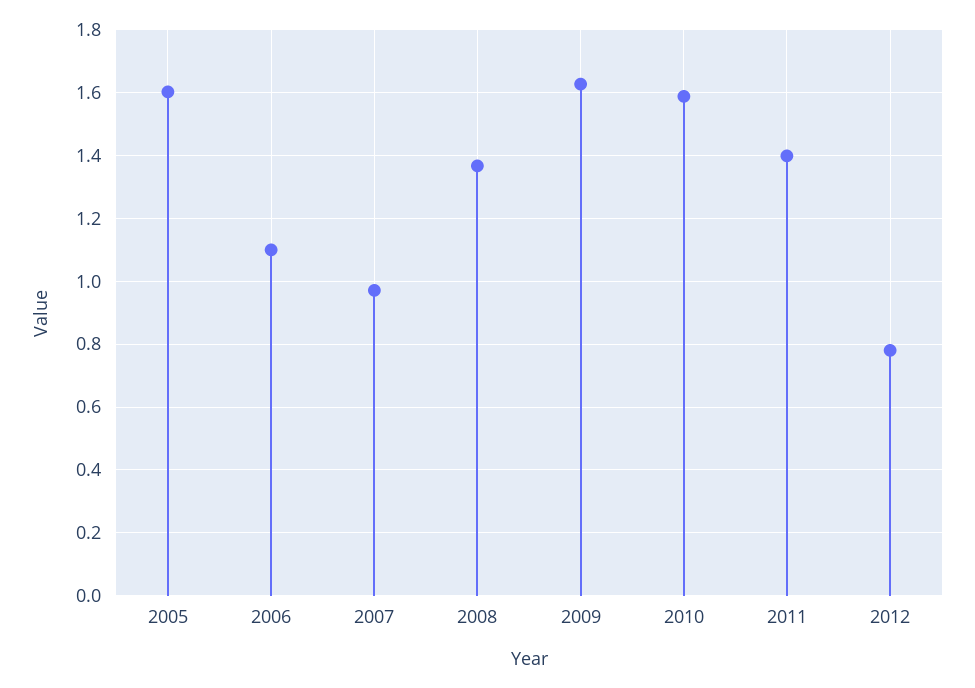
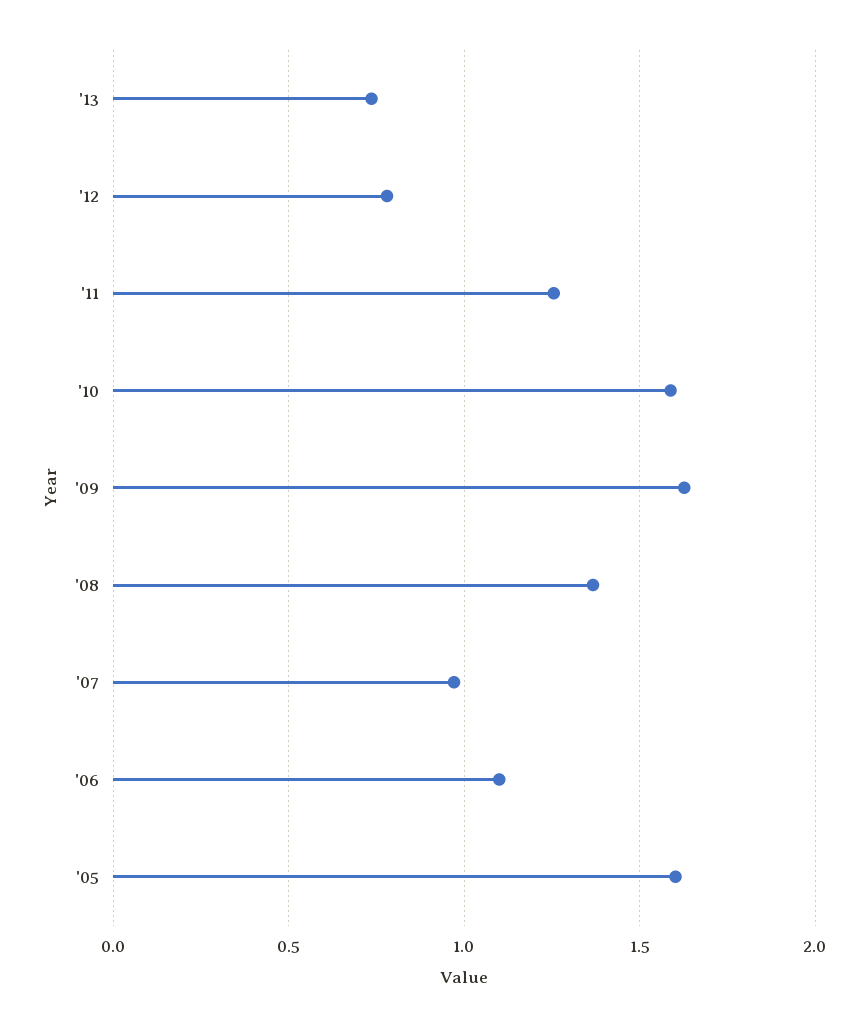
2011: 1.4 -> 1.25
'13: none -> 0.75

